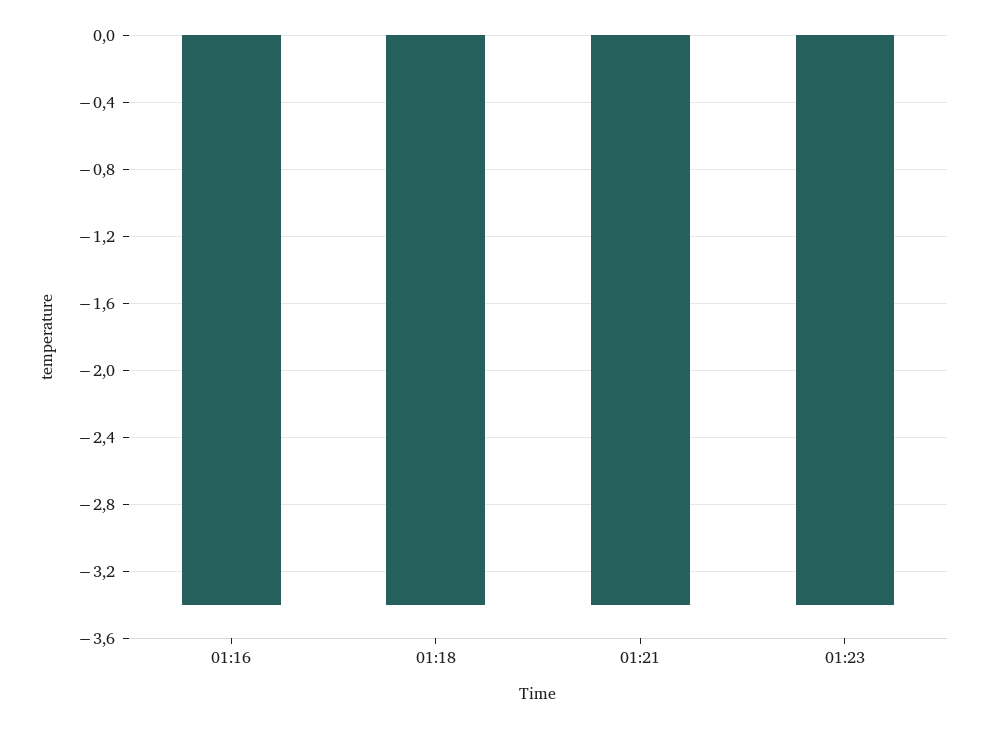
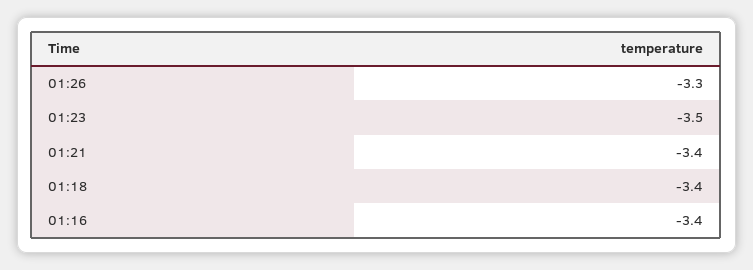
01:23: -3.4 -> -3.5
01:26: none -> -3.3

